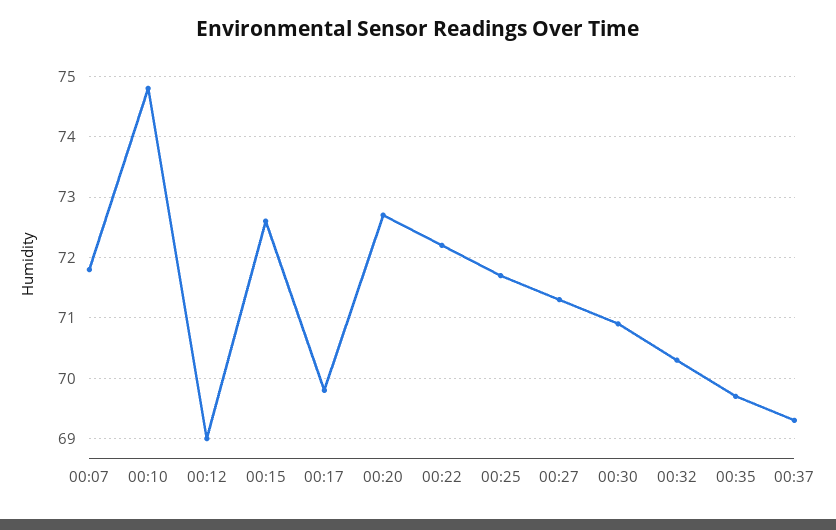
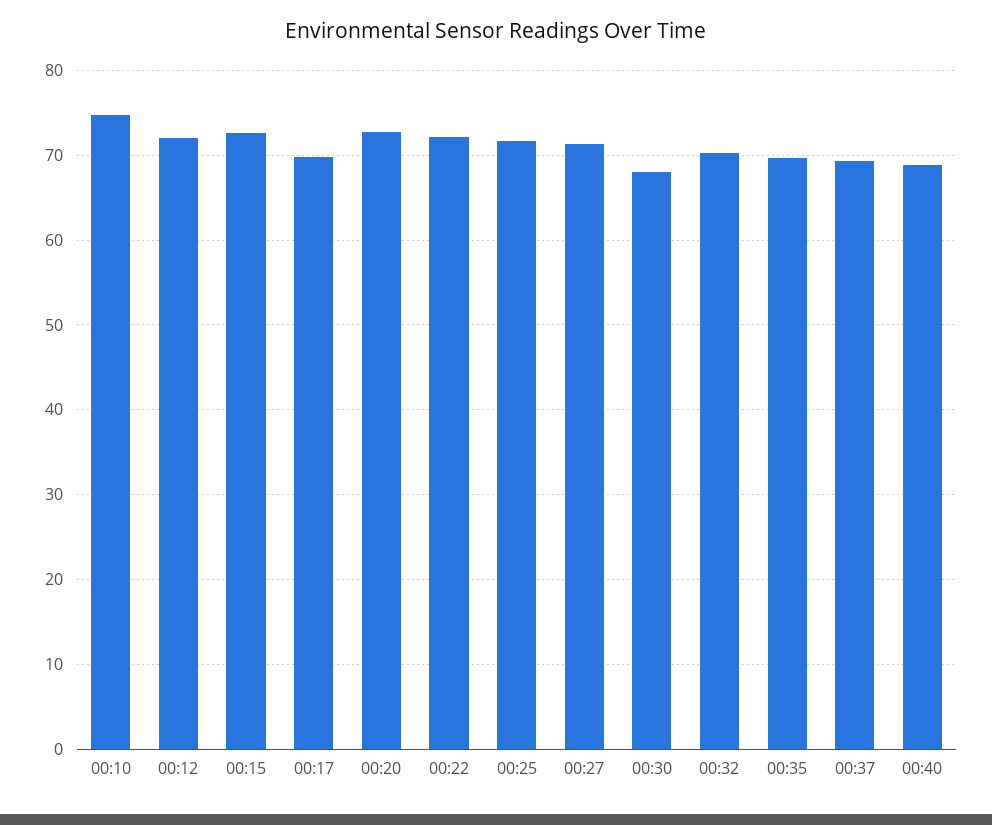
00:07: 71.8 -> none
00:12: 69 -> 72
00:30: 70.9 -> 68
00:40: none -> 69

